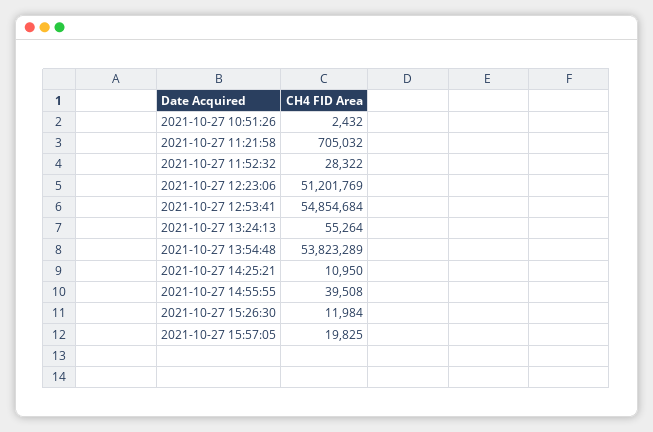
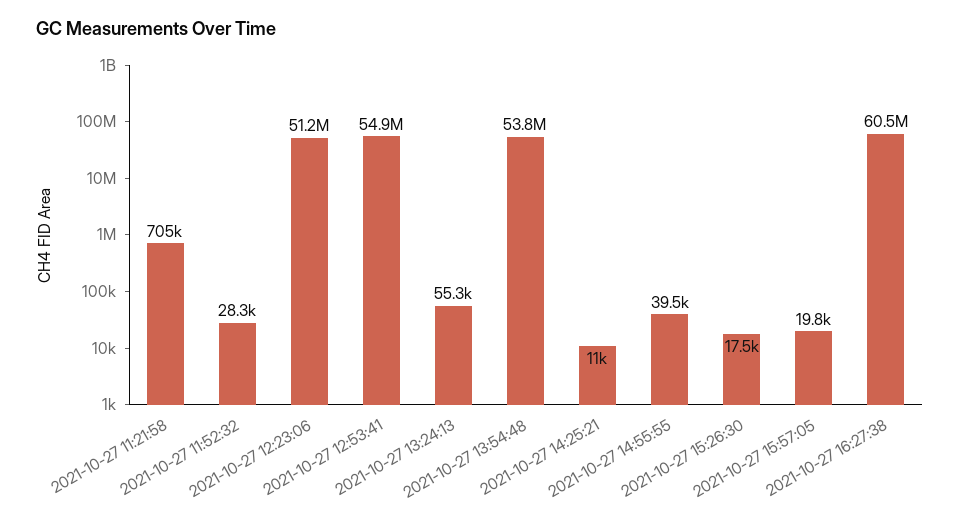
2021-10-27 10:51:26: 2432 -> none
2021-10-27 15:26:30: 11984 -> 17500
2021-10-27 16:27:38: none -> 60500000

